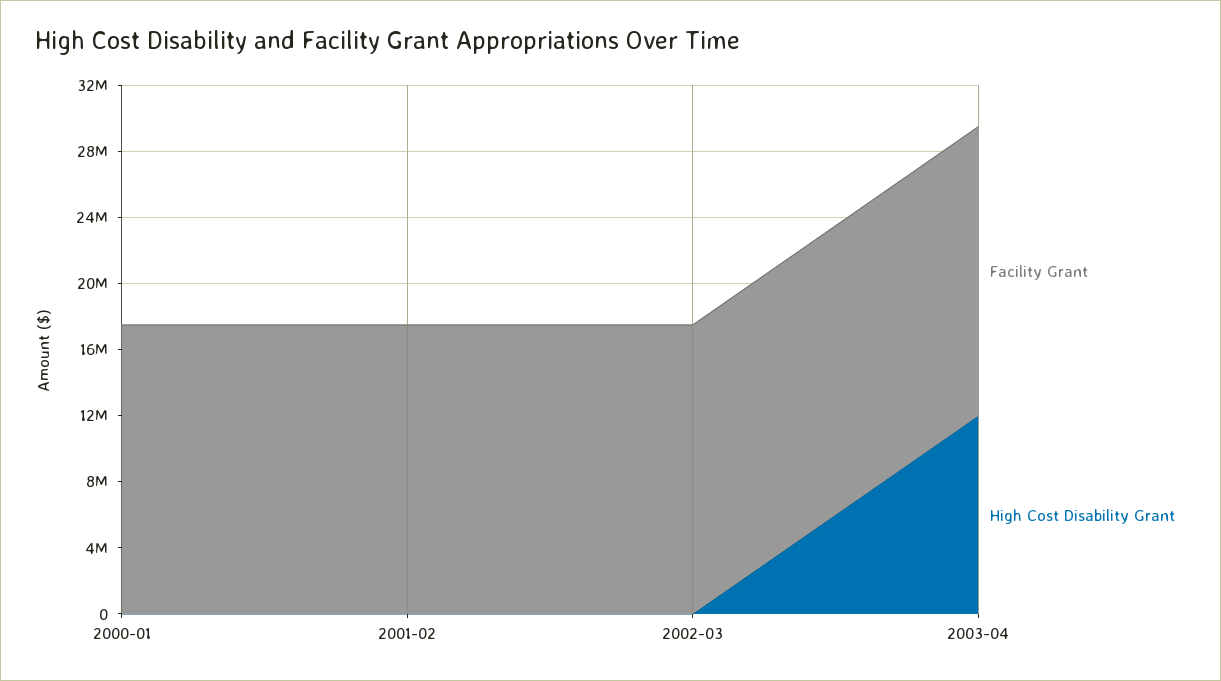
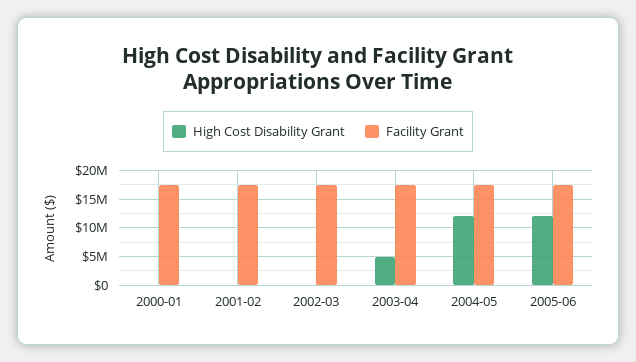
High Cost Disability Grant, 2003-04: 12000000 -> 5000000
High Cost Disability Grant, 2004-05: none -> 12500000
Facility Grant, 2004-05: none -> 17500000
High Cost Disability Grant, 2005-06: none -> 12500000
Facility Grant, 2005-06: none -> 17500000

